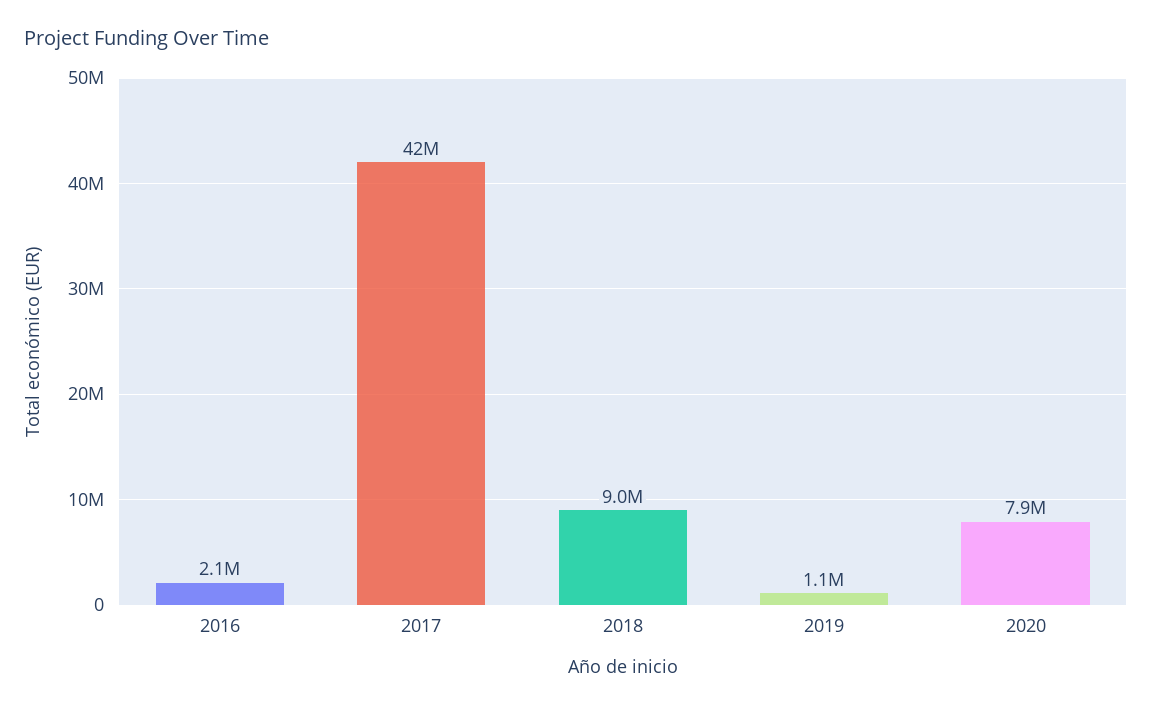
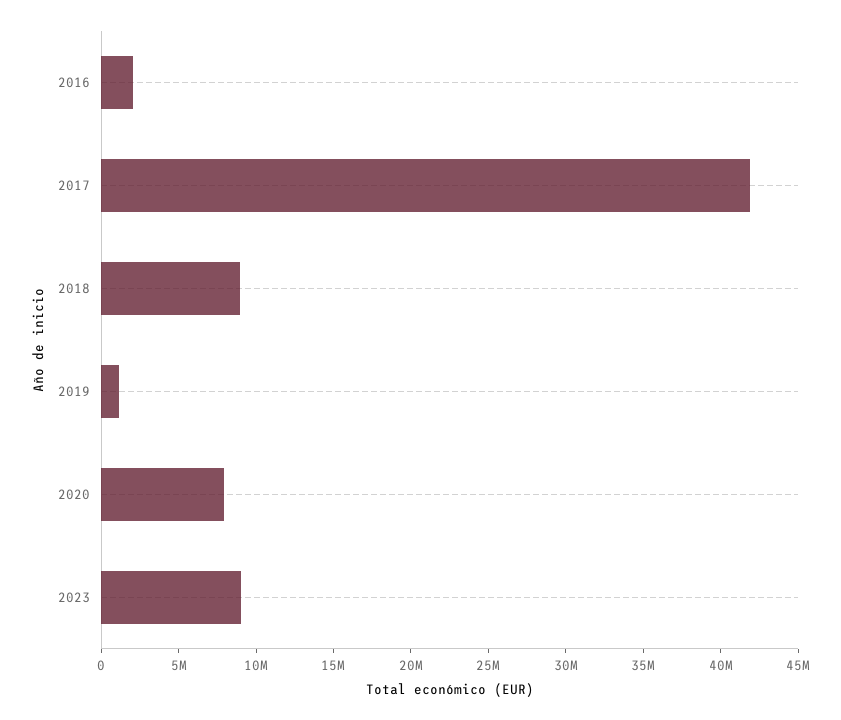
2023: none -> 9000000

